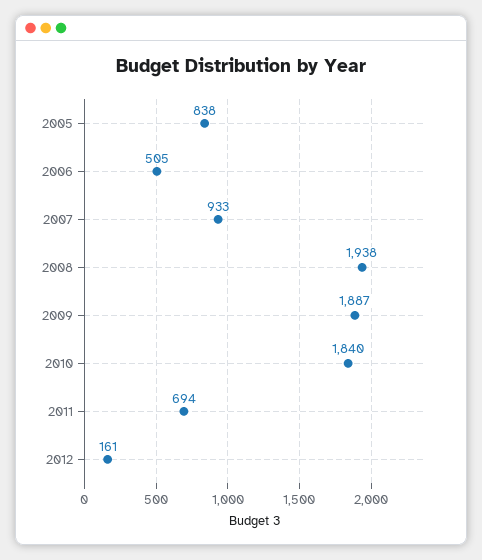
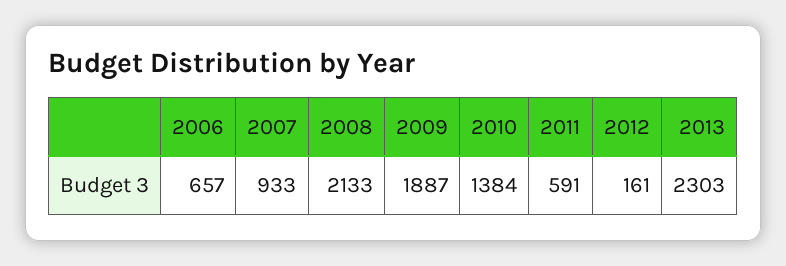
2005: 838 -> none
2006: 505 -> 657
2008: 1938 -> 2133
2010: 1840 -> 1384
2011: 694 -> 591
2013: none -> 2303

